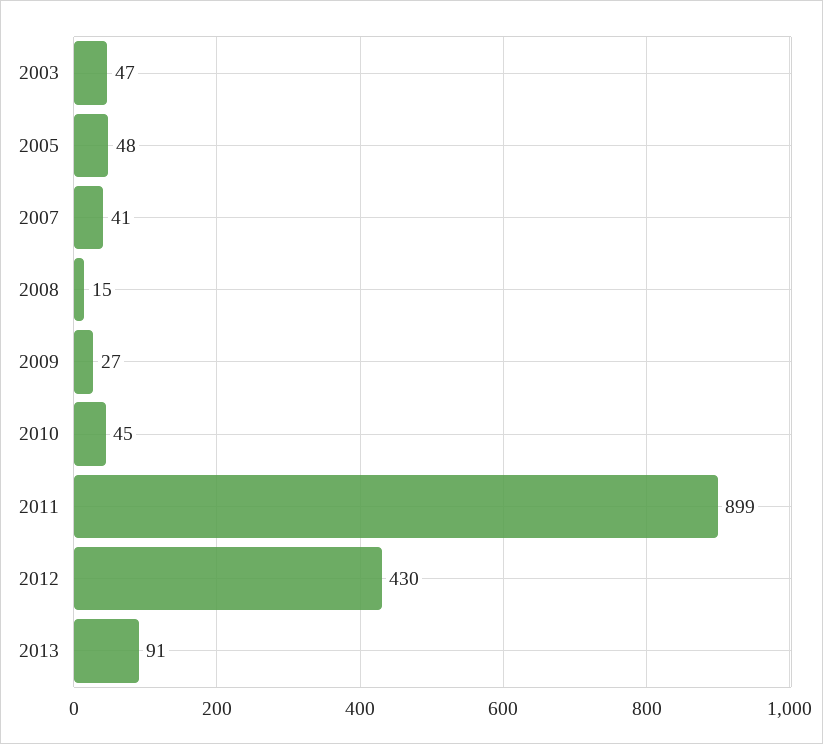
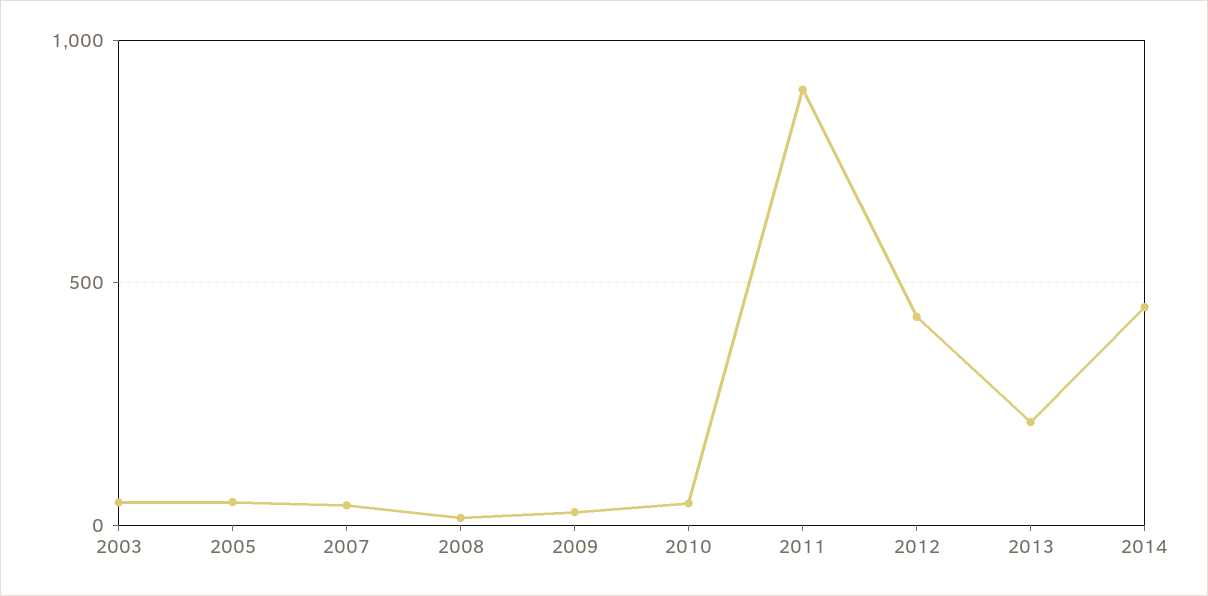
2013: 91 -> 200
2014: none -> 450

